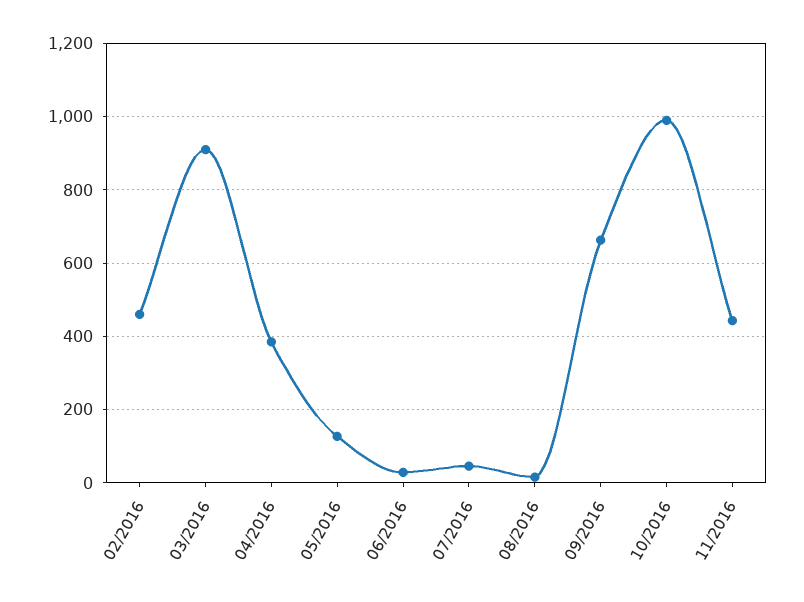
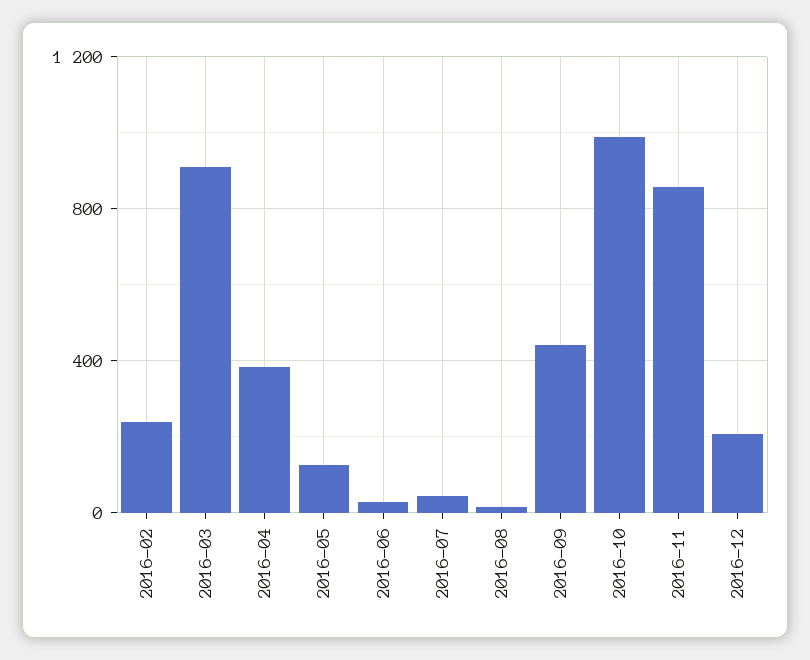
02/2016: 460 -> 250
09/2016: 660 -> 450
11/2016: 440 -> 850
2016-12: none -> 200

